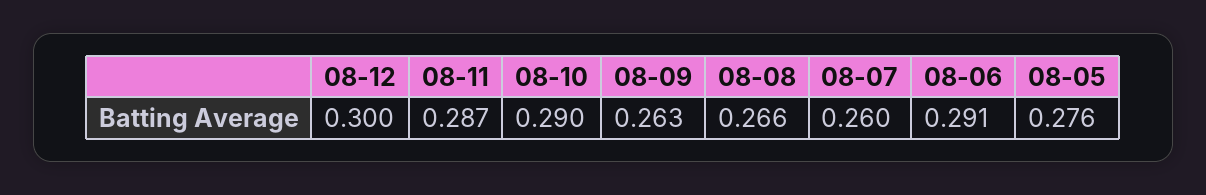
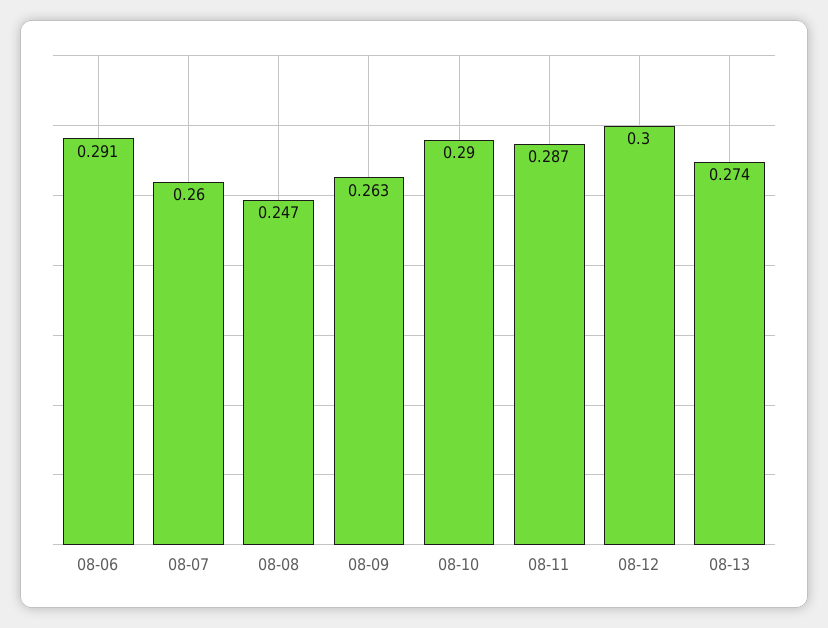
08-08: 0.266 -> 0.247
08-05: 0.276 -> none
08-13: none -> 0.274

